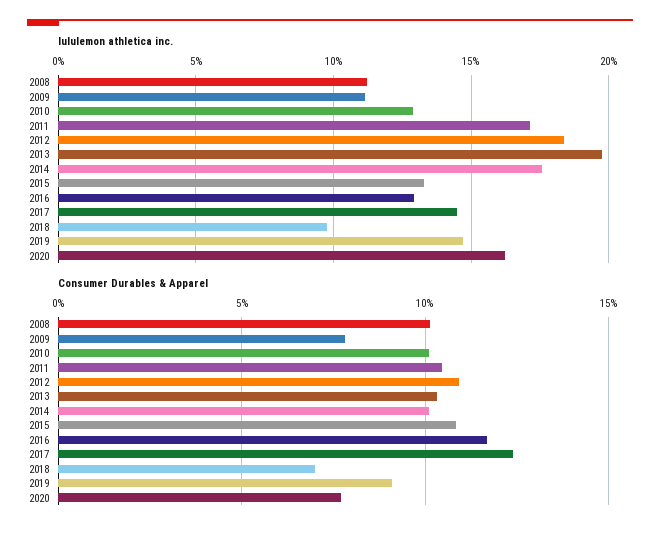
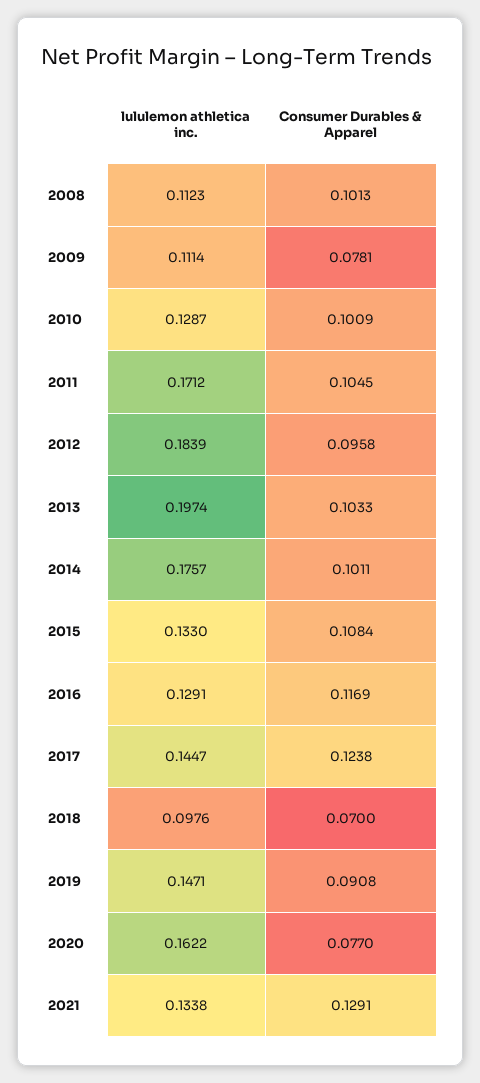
Consumer Durables & Apparel, 2012: 0.11 -> 0.0958
lululemon athletica inc., 2021: none -> 0.1338
Consumer Durables & Apparel, 2021: none -> 0.1291

